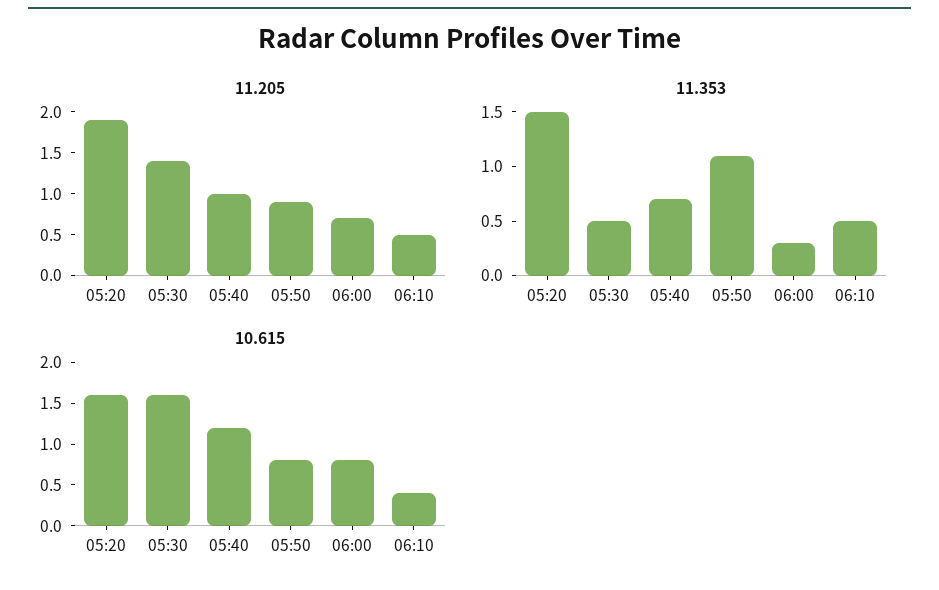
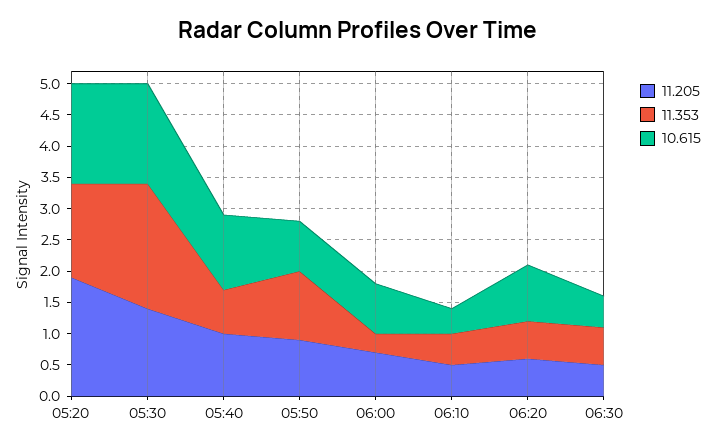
11.353, 05:30: 0.5 -> 2
11.205, 06:20: none -> 0.5
11.353, 06:20: none -> 0.5
10.615, 06:20: none -> 1
11.205, 06:30: none -> 0.5
11.353, 06:30: none -> 0.5
10.615, 06:30: none -> 0.5

